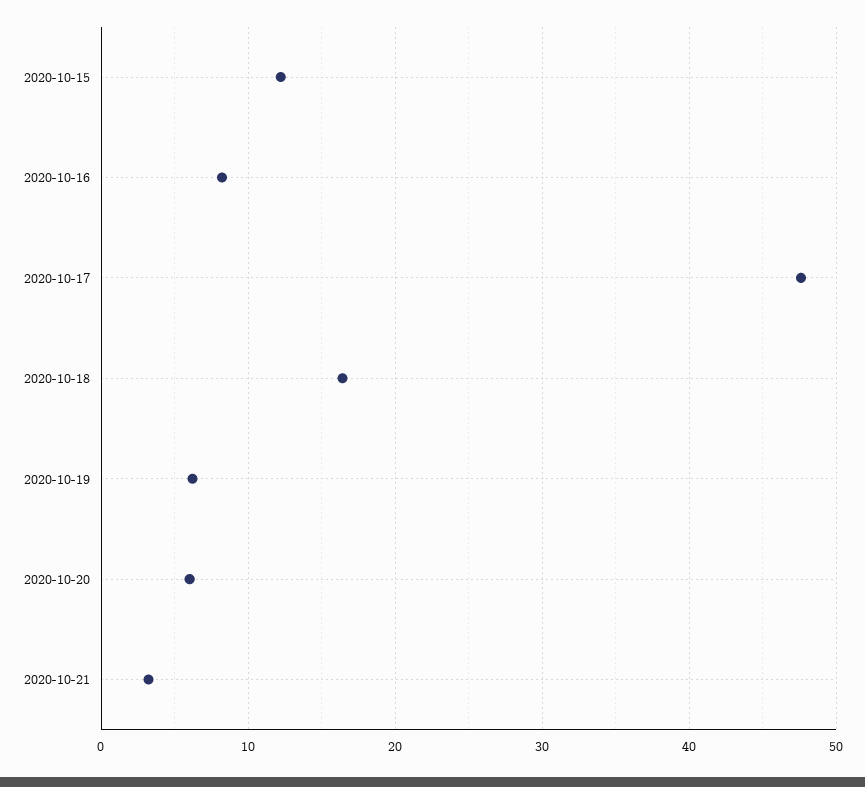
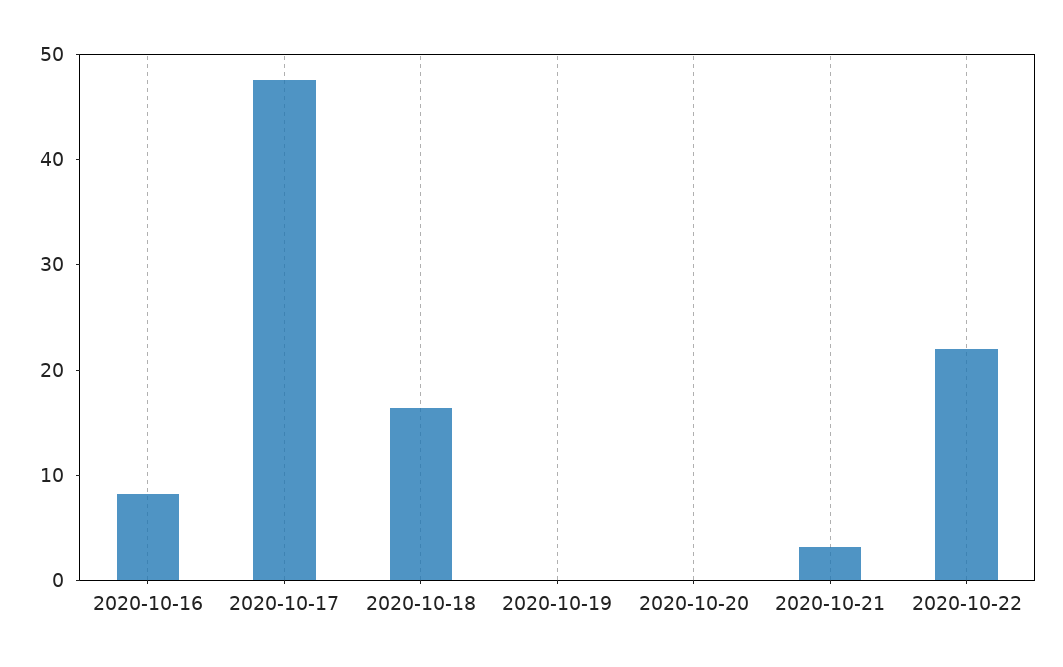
2020-10-15: 12 -> none
2020-10-19: 6 -> 0
2020-10-20: 6 -> 0
2020-10-22: none -> 22

